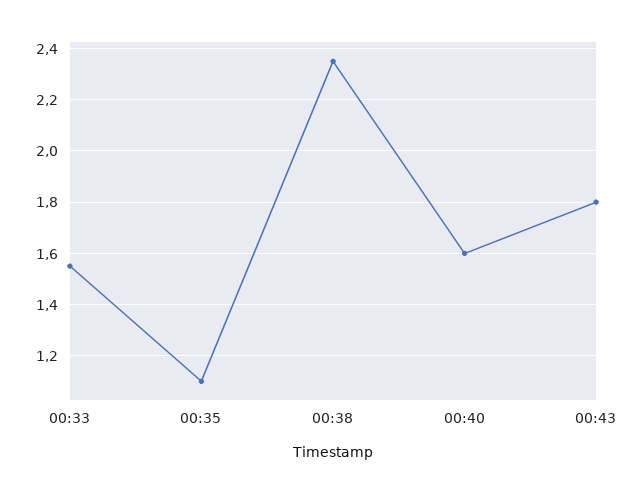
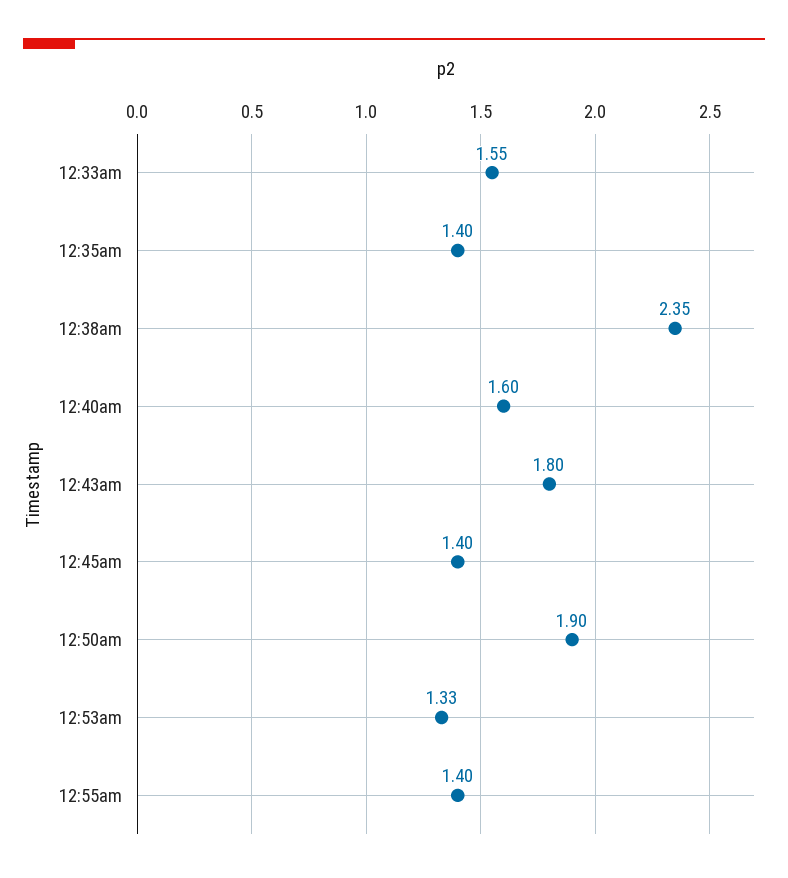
00:35: 1.1 -> 1.4
12:45am: none -> 1.4
12:50am: none -> 1.9
12:53am: none -> 1.33
12:55am: none -> 1.4

